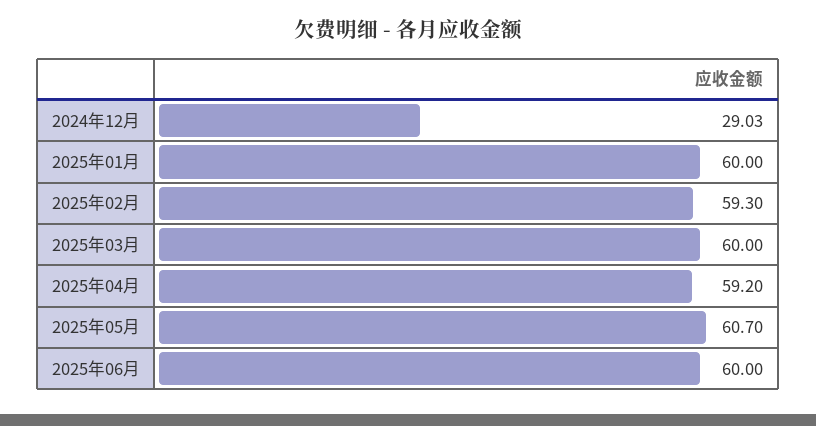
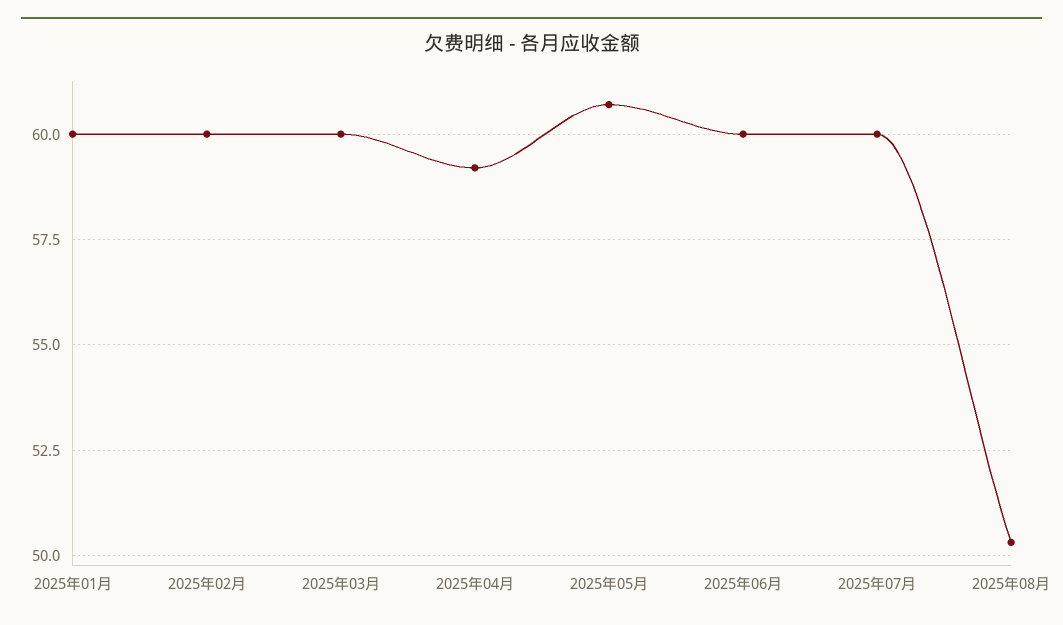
2024年12月: 29.03 -> none
2025年02月: 59.3 -> 60
2025年07月: none -> 60
2025年08月: none -> 50.25

